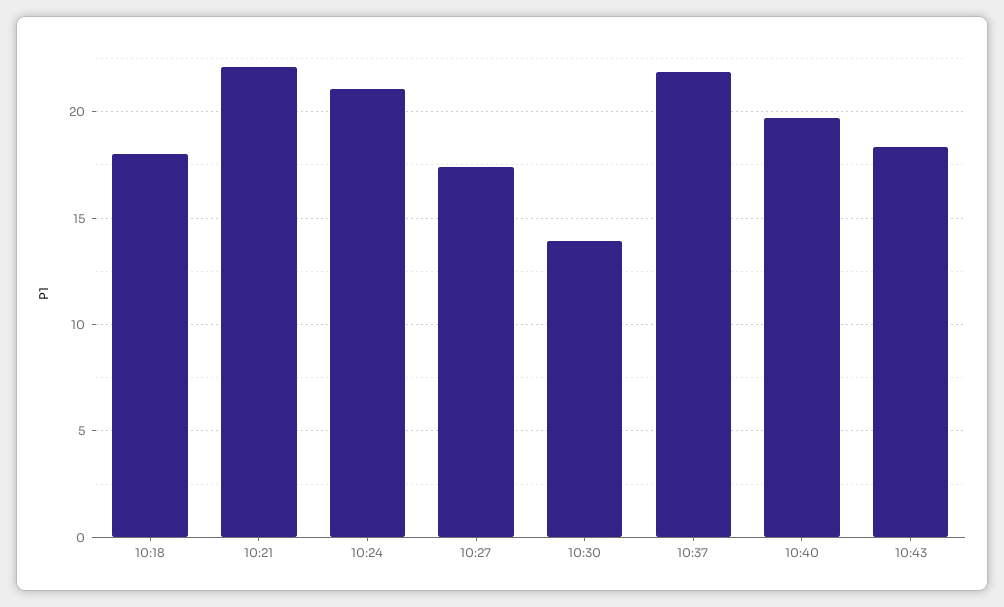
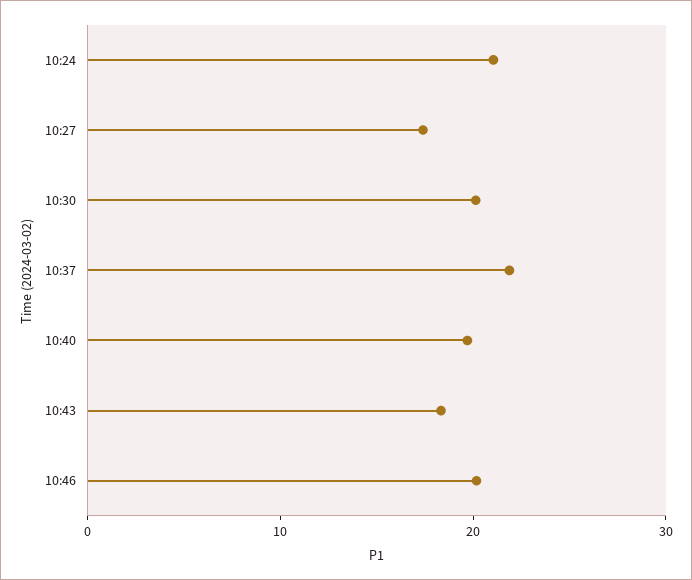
10:18: 18 -> none
10:21: 22 -> none
10:30: 14 -> 20
10:46: none -> 20

